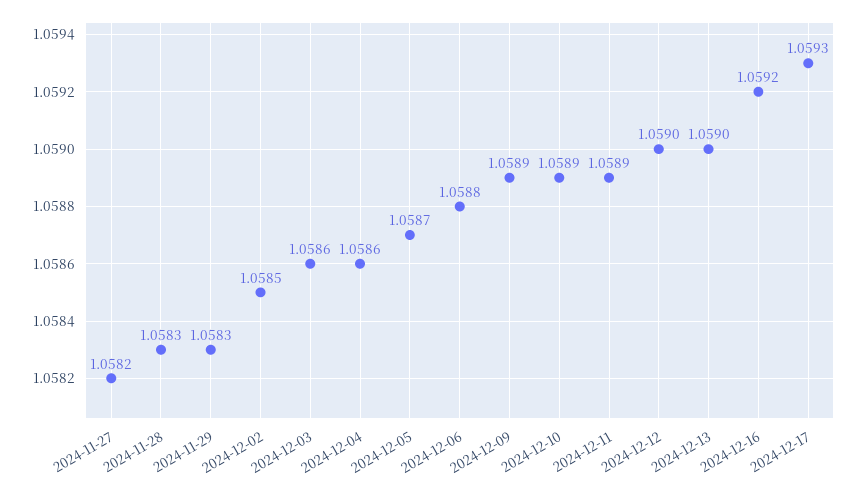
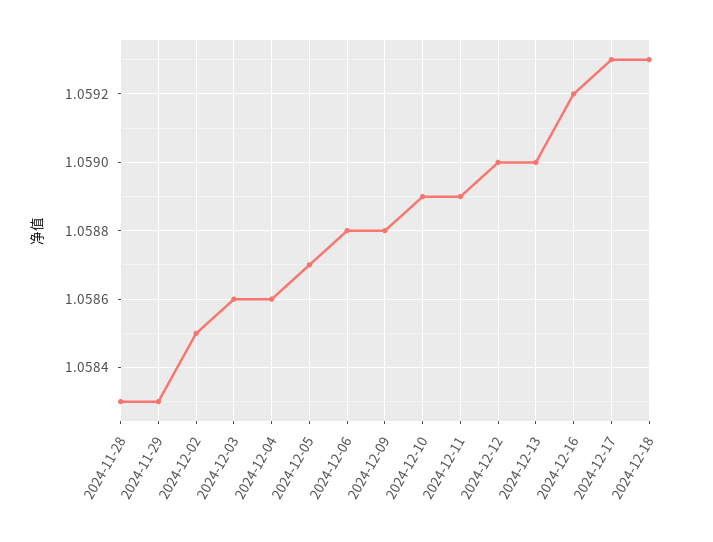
2024-11-27: 1.0582 -> none
2024-12-09: 1.0589 -> 1.0588
2024-12-18: none -> 1.0593

